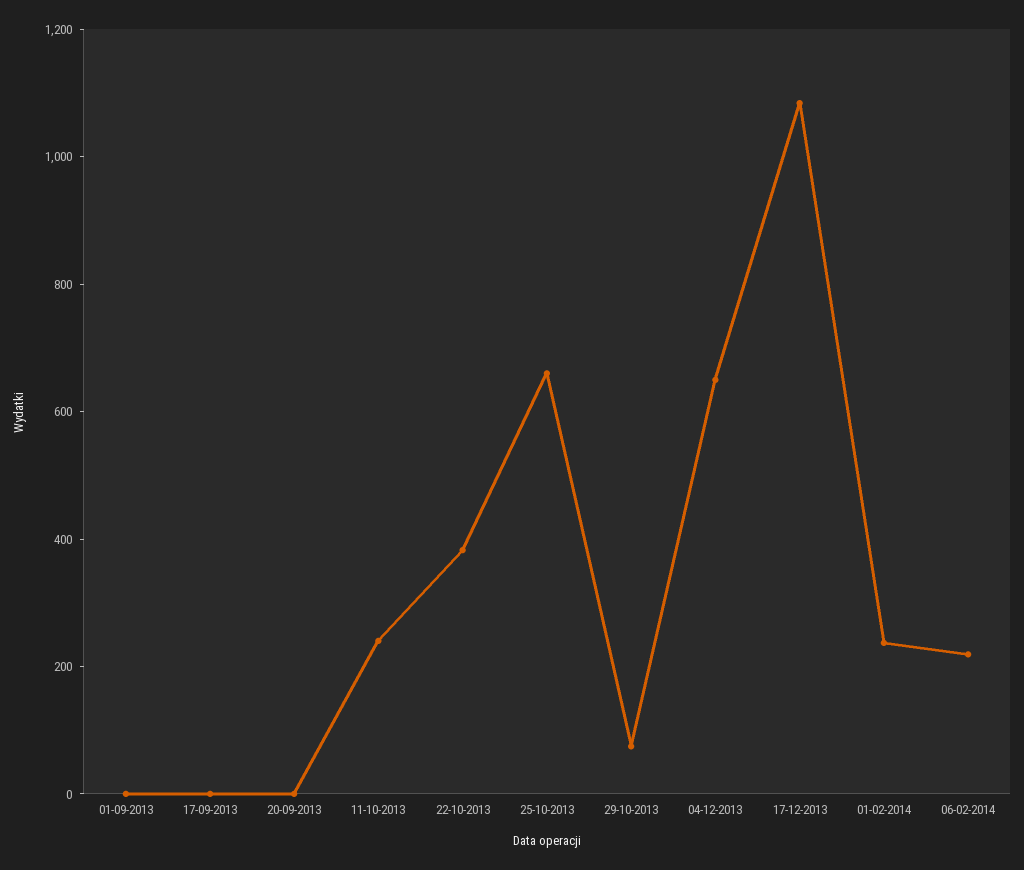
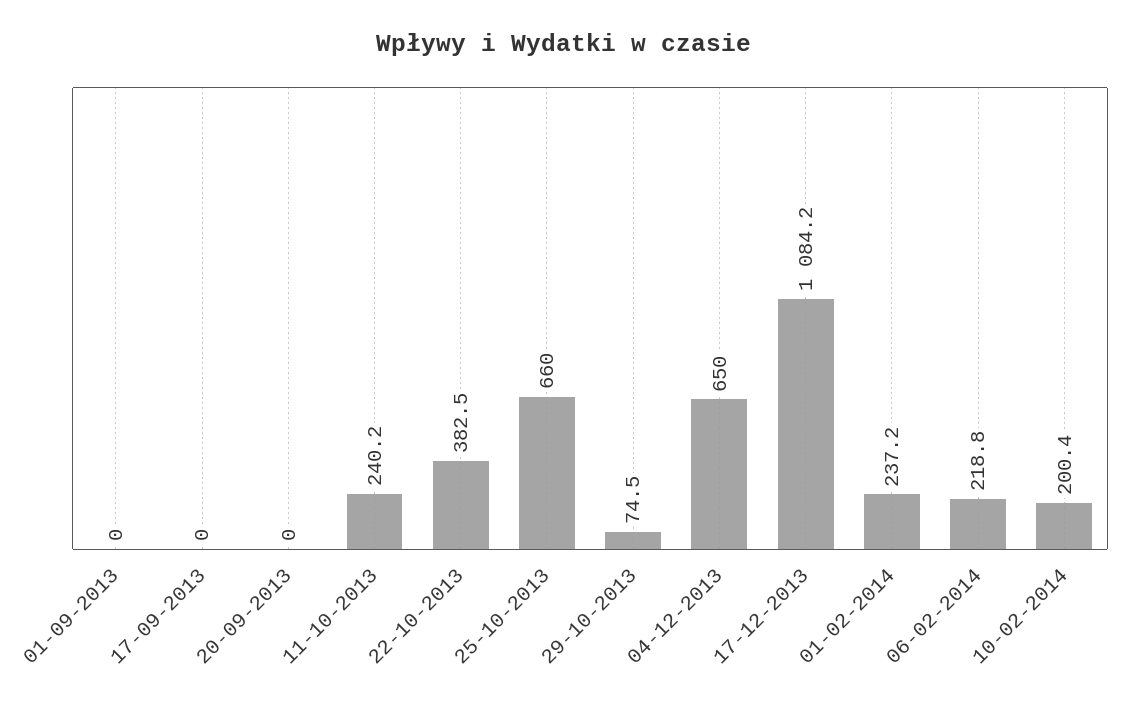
10-02-2014: none -> 200.4

